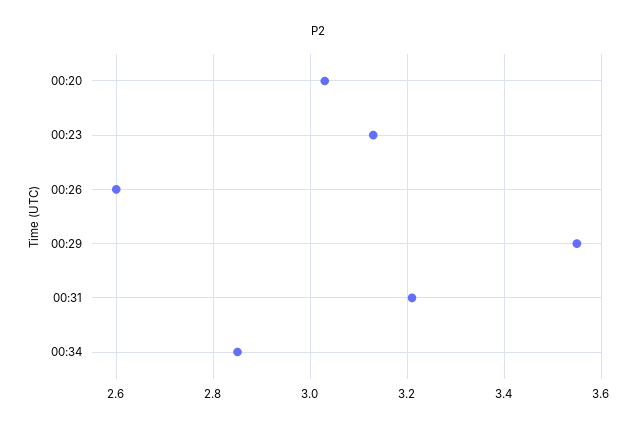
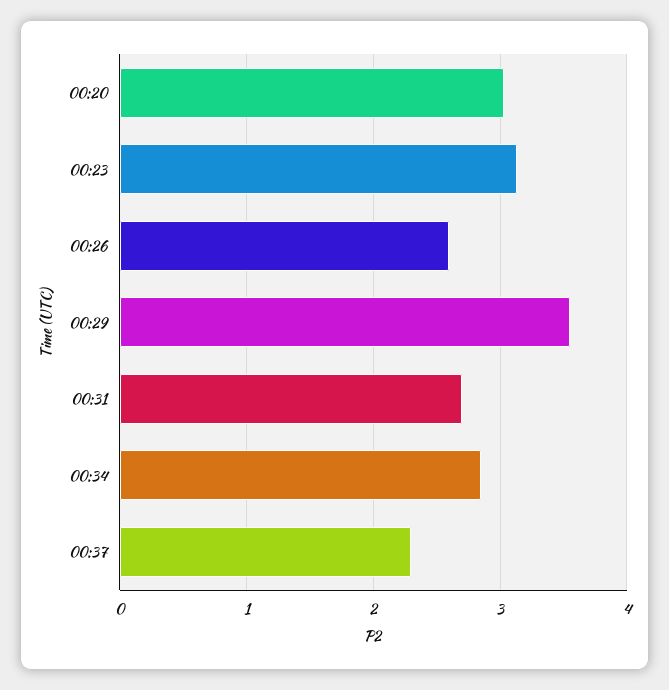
00:31: 3.2 -> 2.7
00:37: none -> 2.3

